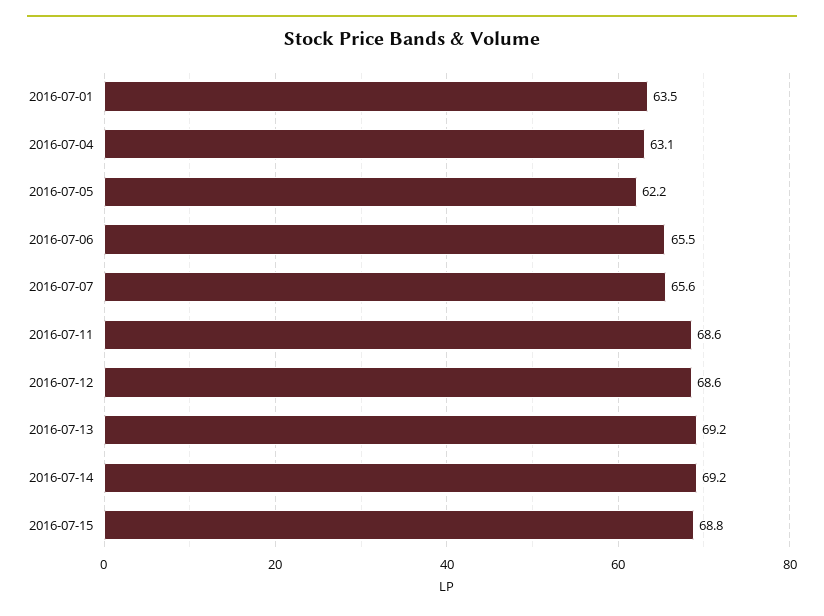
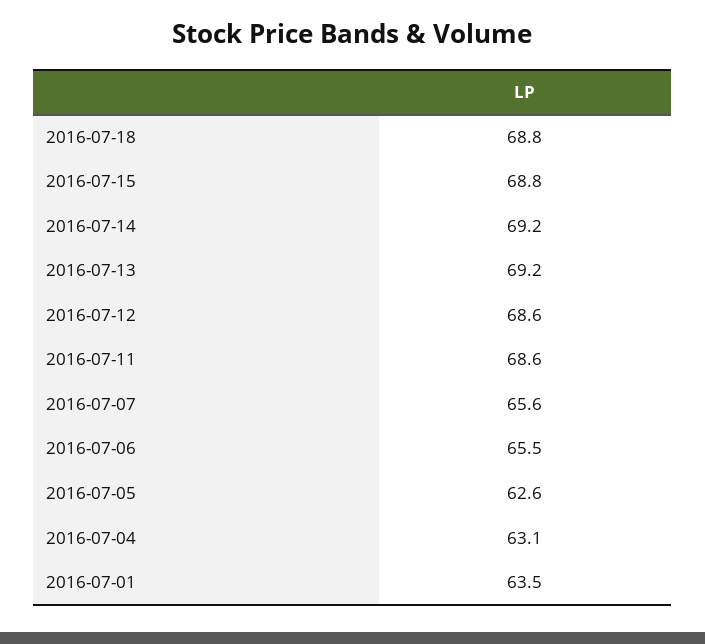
2016-07-05: 62.2 -> 62.6
2016-07-18: none -> 68.8

